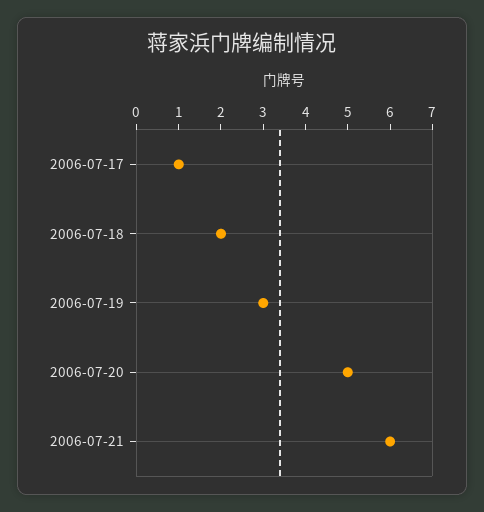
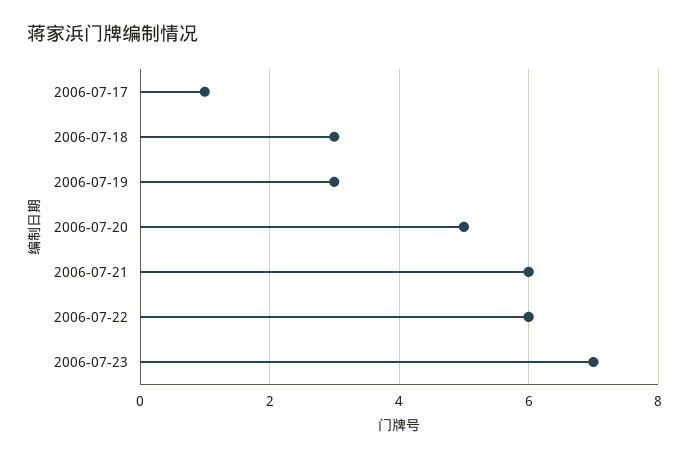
2006-07-18: 2 -> 3
2006-07-22: none -> 6
2006-07-23: none -> 7

